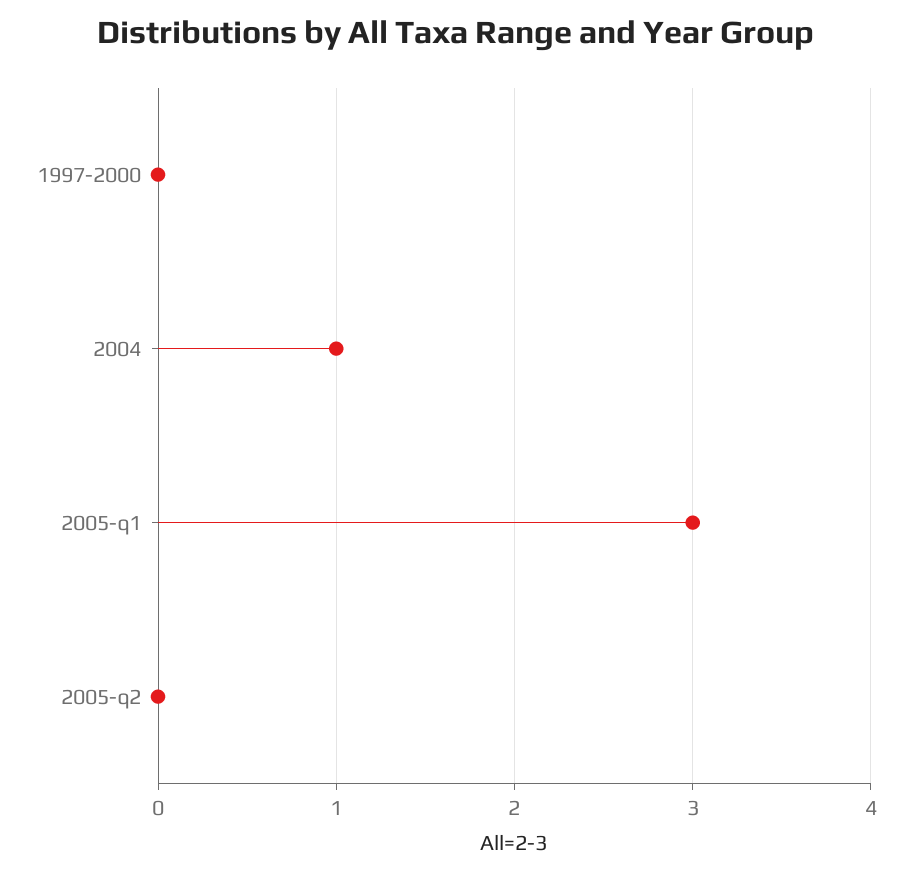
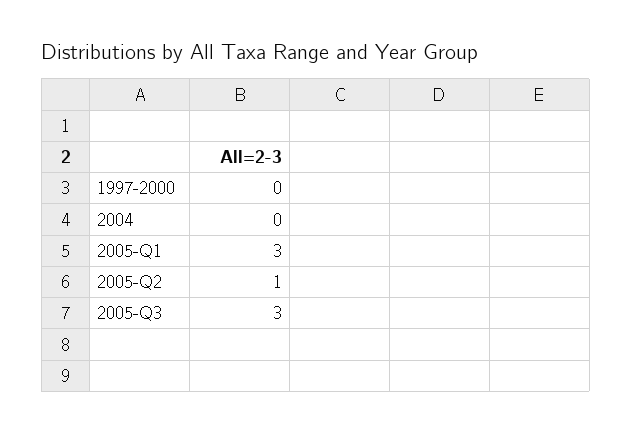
2004: 1 -> 0
2005-q2: 0 -> 1
2005-Q3: none -> 3

